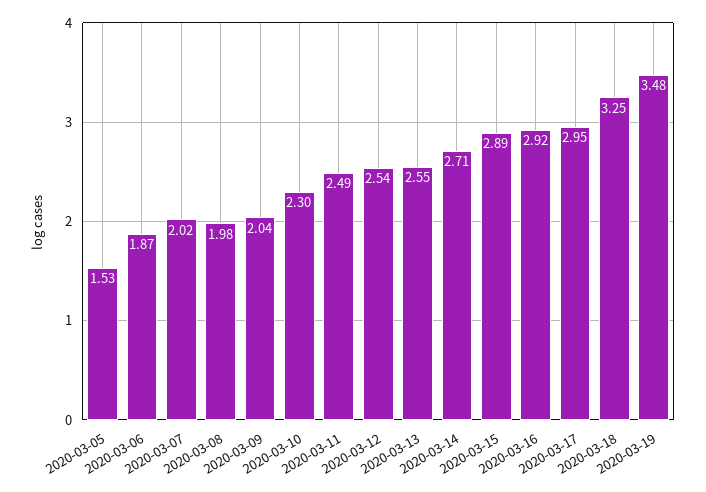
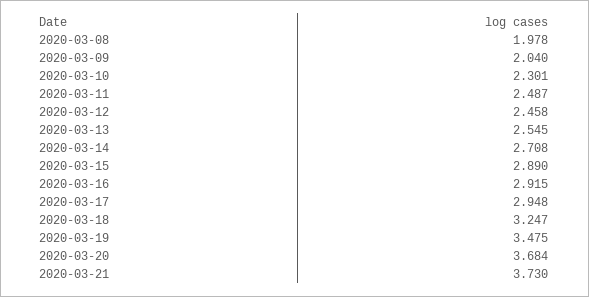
2020-03-05: 1.53 -> none
2020-03-06: 1.87 -> none
2020-03-07: 2.02 -> none
2020-03-12: 2.54 -> 2.458
2020-03-20: none -> 3.684
2020-03-21: none -> 3.73

